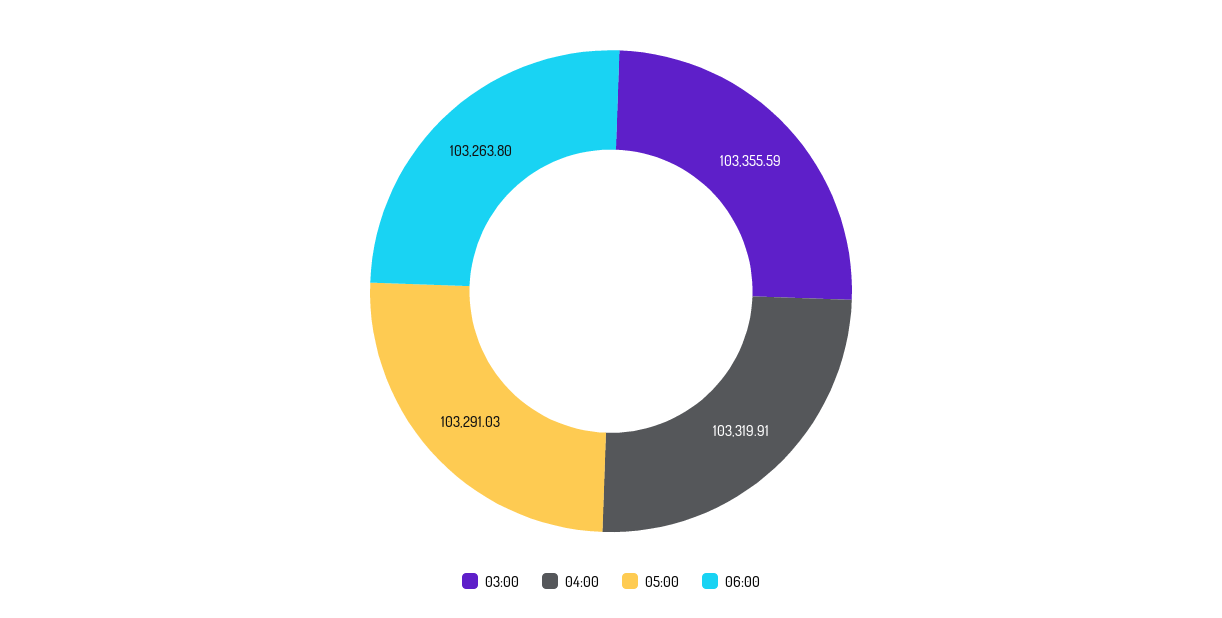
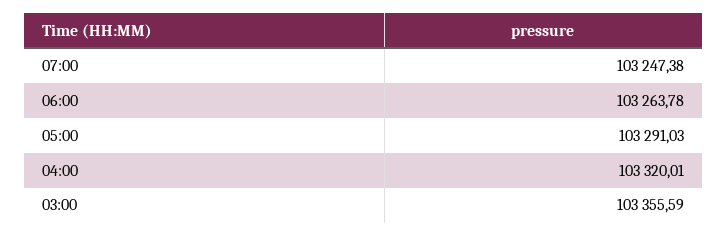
04:00: 103319.91 -> 103320.01
06:00: 103263.8 -> 103263.78
07:00: none -> 103247.38

